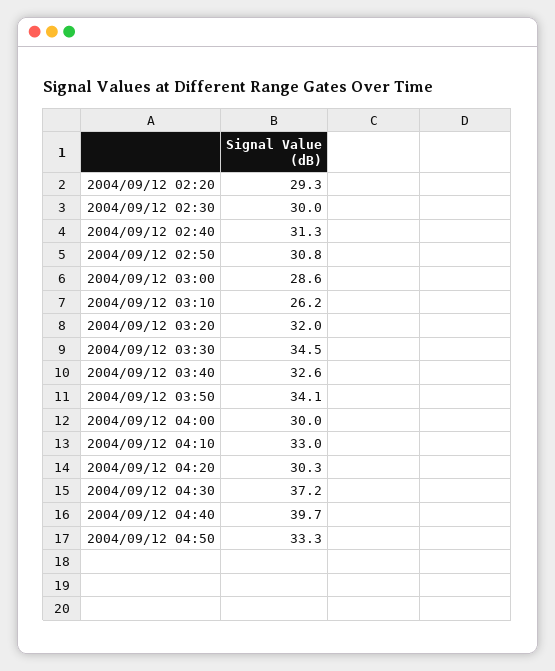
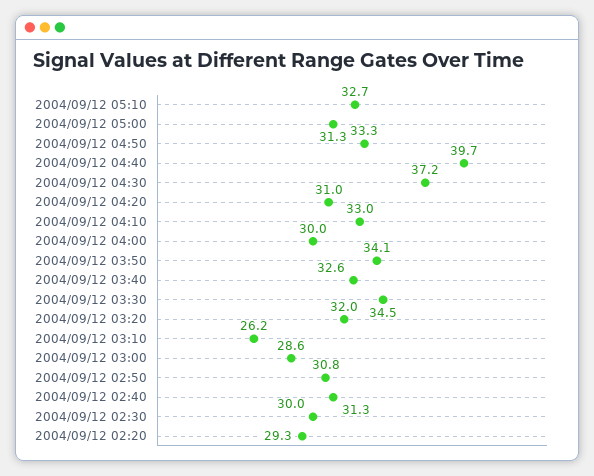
2004/09/12 04:20: 30.3 -> 31
2004/09/12 05:10: none -> 32.7
2004/09/12 05:00: none -> 31.3

